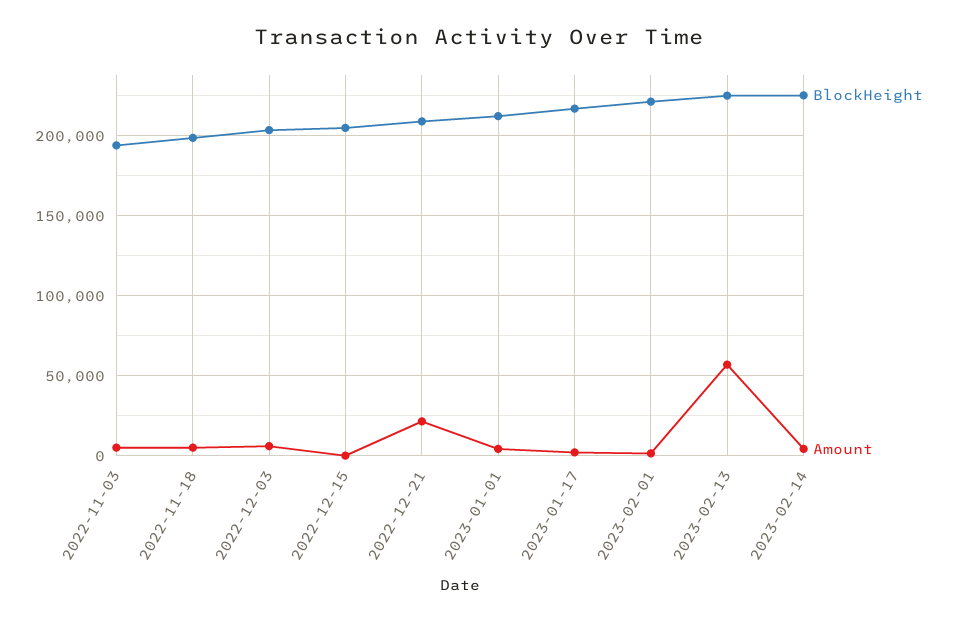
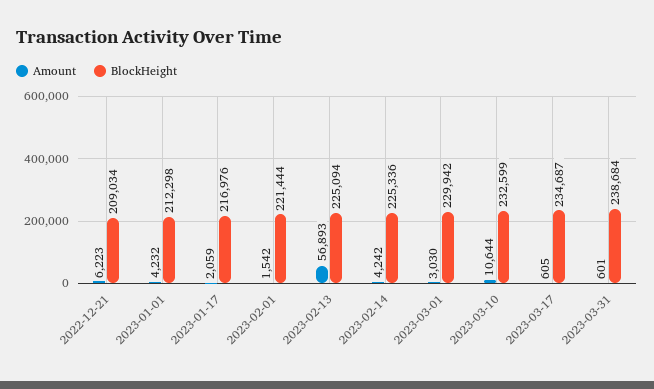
BlockHeight, 2022-11-03: 195000 -> none
Amount, 2022-11-03: 5000 -> none
BlockHeight, 2022-11-18: 200000 -> none
Amount, 2022-11-18: 5000 -> none
BlockHeight, 2022-12-03: 205000 -> none
Amount, 2022-12-03: 5000 -> none
BlockHeight, 2022-12-15: 205000 -> none
Amount, 2022-12-15: 0 -> none
Amount, 2022-12-21: 20000 -> 6223
Amount, 2023-03-01: none -> 3030
BlockHeight, 2023-03-01: none -> 229942
Amount, 2023-03-10: none -> 10644
BlockHeight, 2023-03-10: none -> 232599
Amount, 2023-03-17: none -> 605
BlockHeight, 2023-03-17: none -> 234687
Amount, 2023-03-31: none -> 601
BlockHeight, 2023-03-31: none -> 238684

